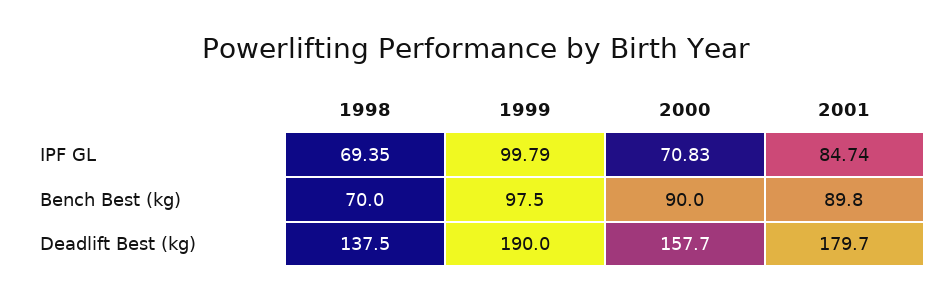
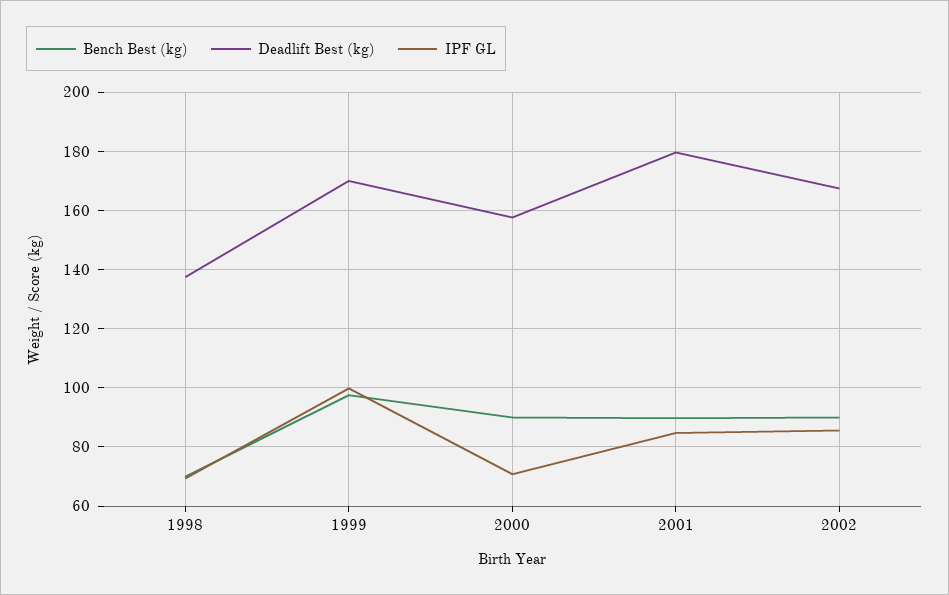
Deadlift Best (kg), 1999: 190 -> 170
Bench Best (kg), 2002: none -> 90
Deadlift Best (kg), 2002: none -> 167.5
IPF GL, 2002: none -> 85

